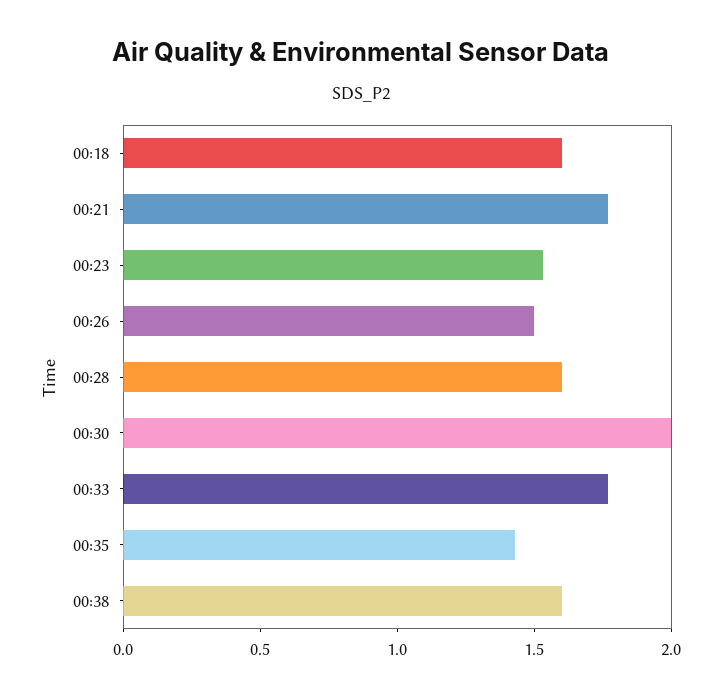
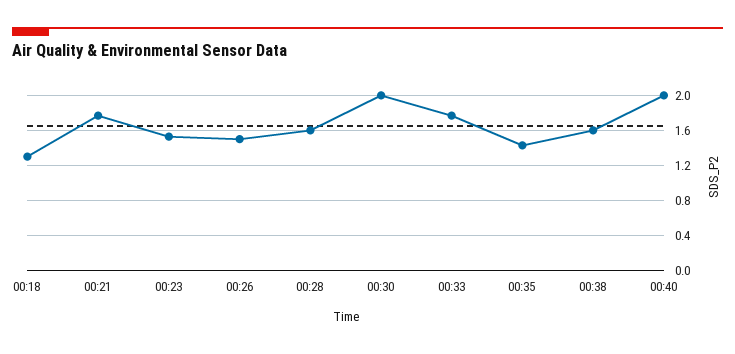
00:18: 1.6 -> 1.3
00:40: none -> 2

